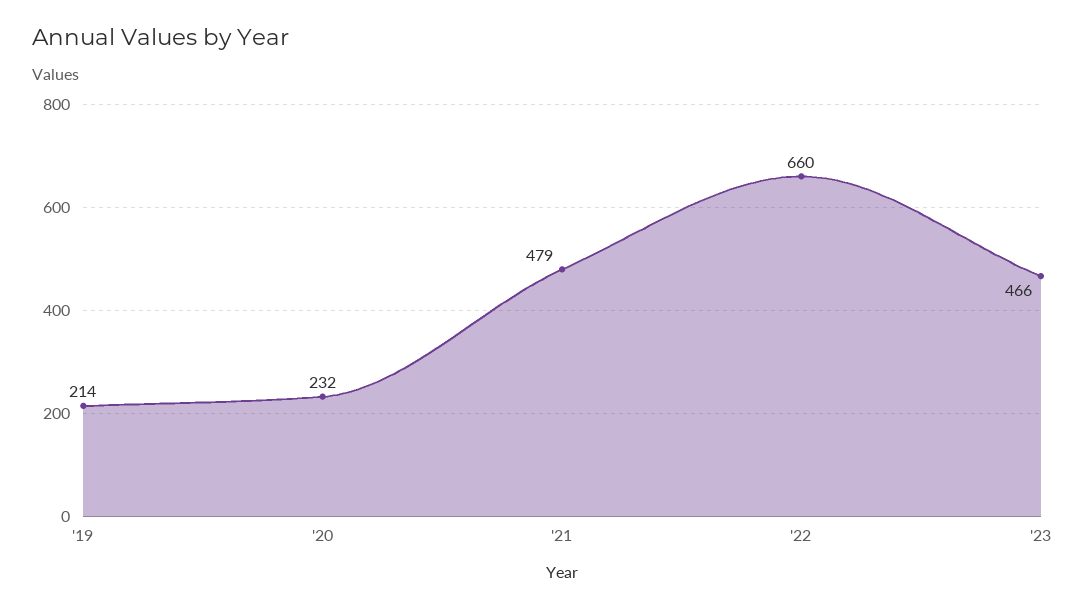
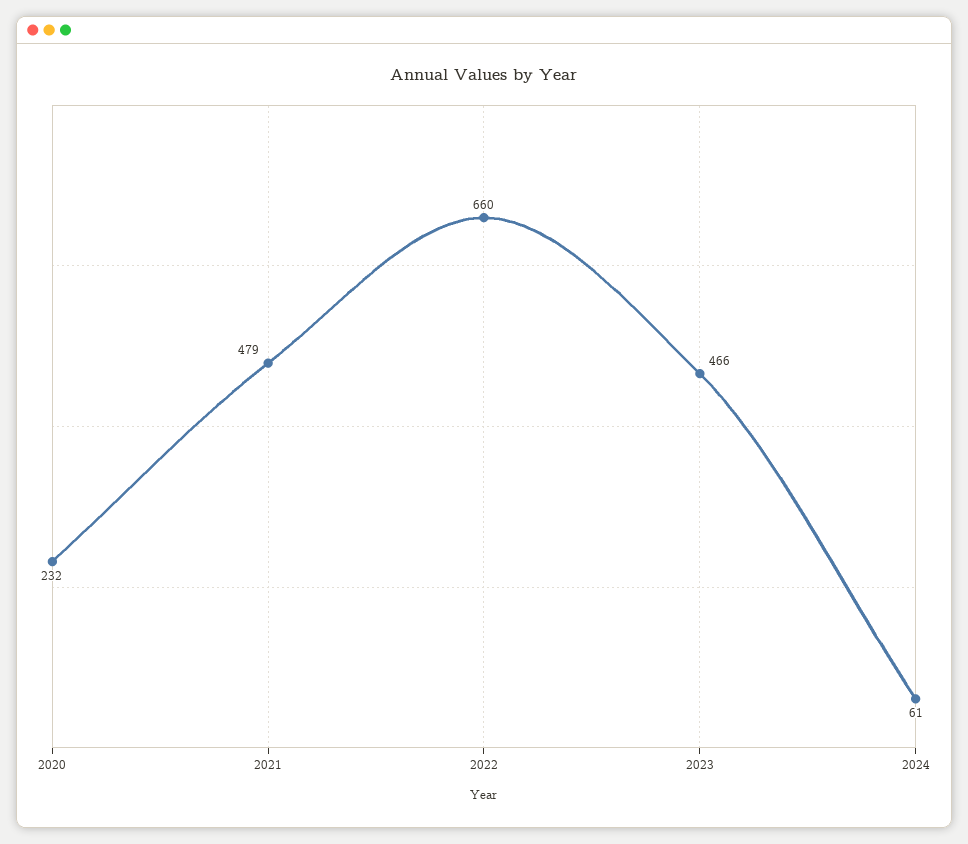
'19: 214 -> none
2024: none -> 61

